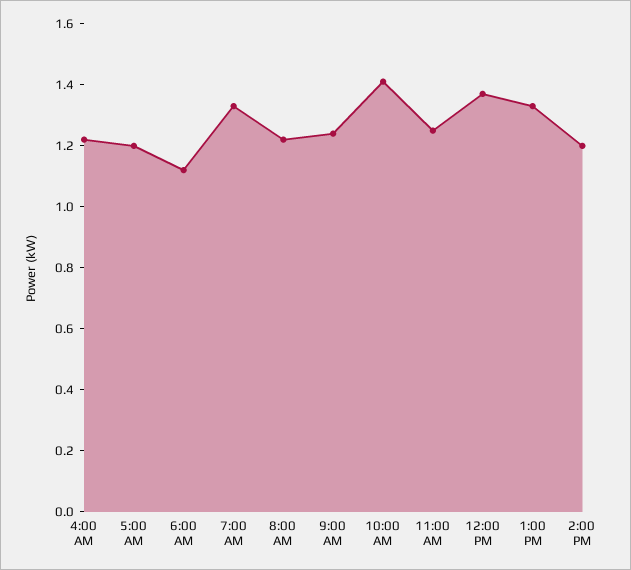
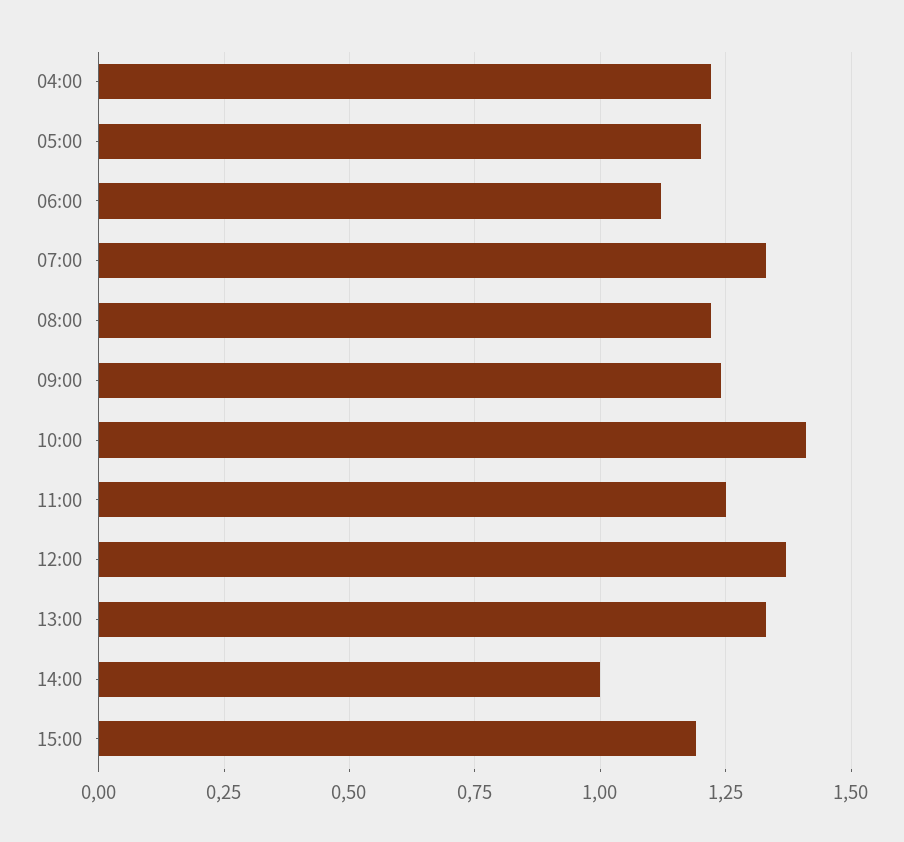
2:00 PM: 1.2 -> 1
15:00: none -> 1.2

